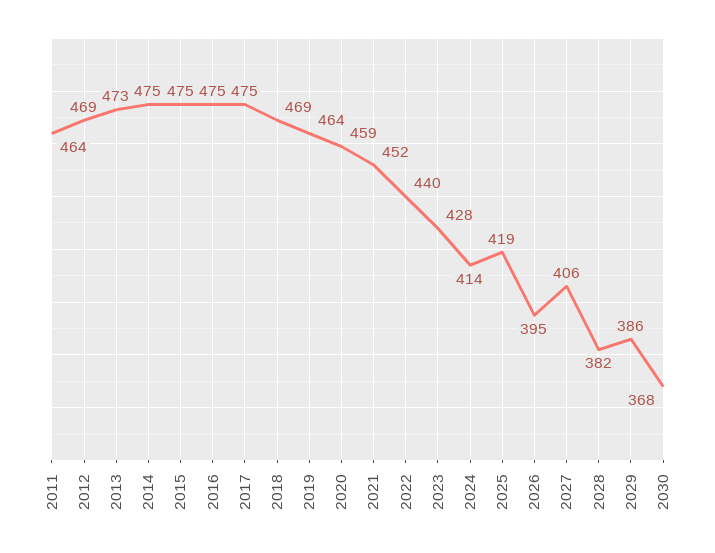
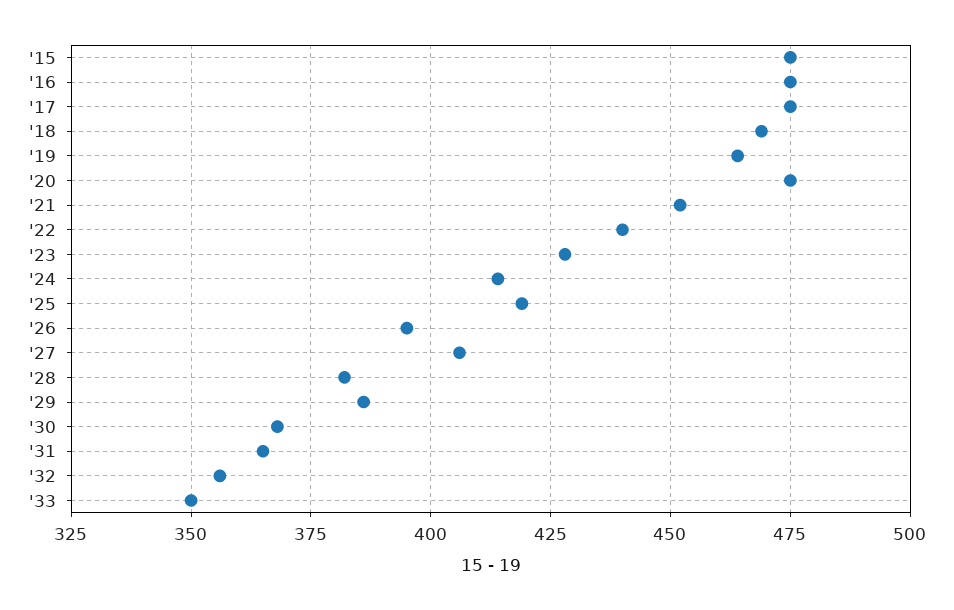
2011: 464 -> none
2012: 469 -> none
2013: 473 -> none
2014: 475 -> none
2020: 459 -> 475
'31: none -> 365
'32: none -> 355
'33: none -> 350

